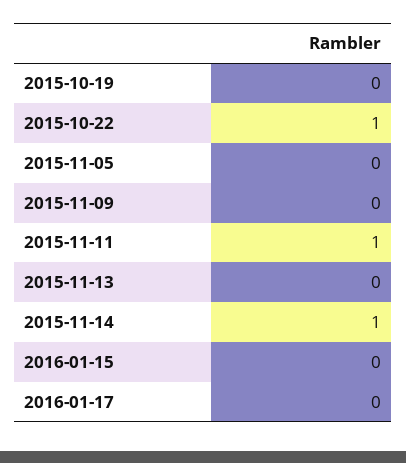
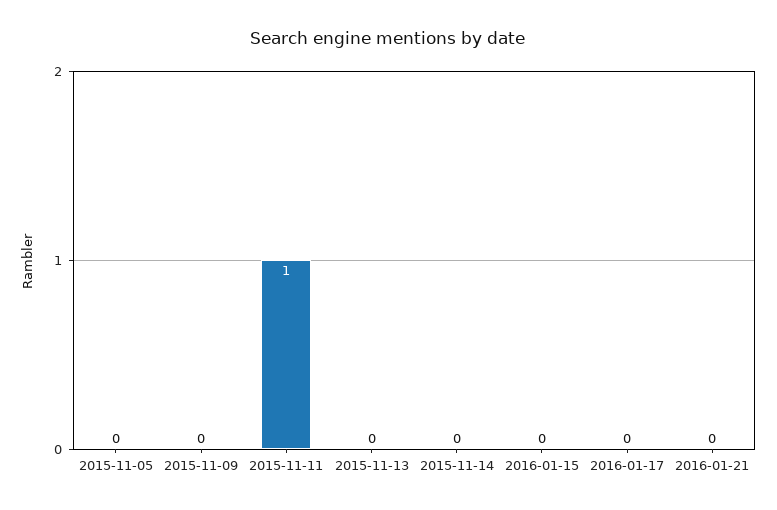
2015-10-19: 0 -> none
2015-10-22: 1 -> none
2015-11-14: 1 -> 0
2016-01-21: none -> 0

